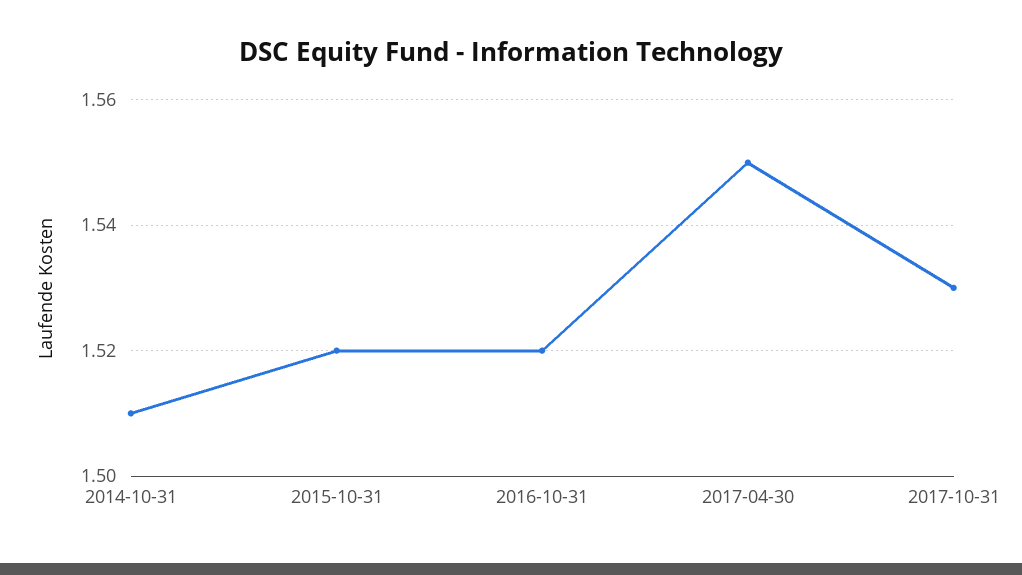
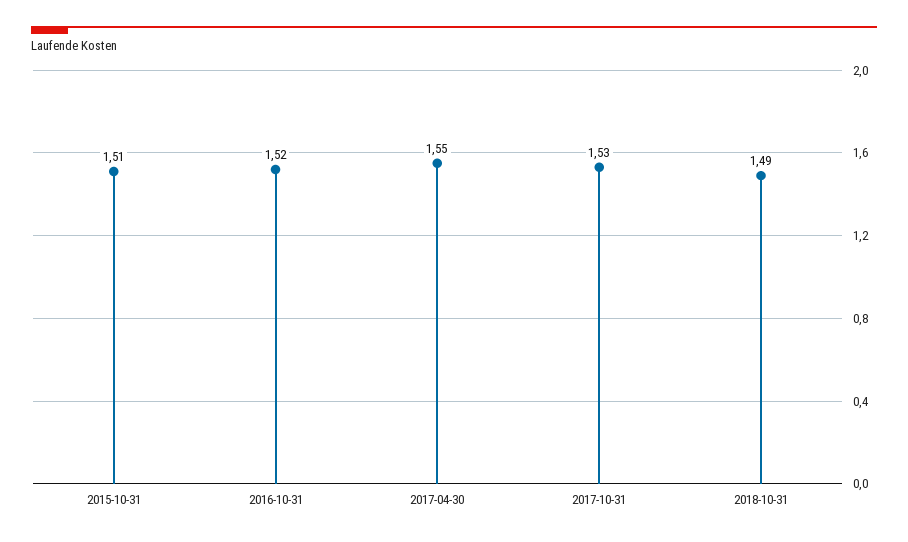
2014-10-31: 1.51 -> none
2015-10-31: 1.52 -> 1.51
2018-10-31: none -> 1.49

